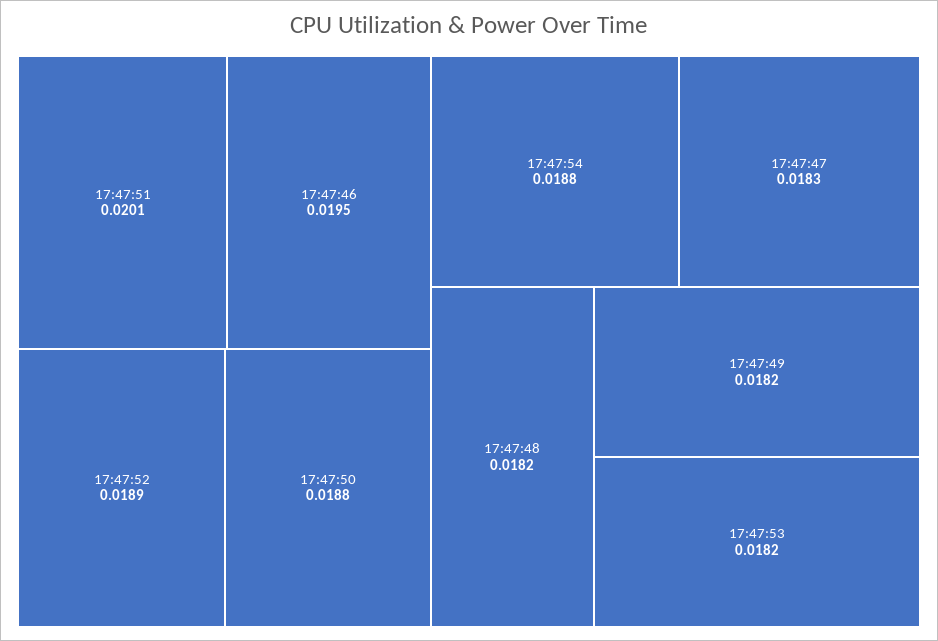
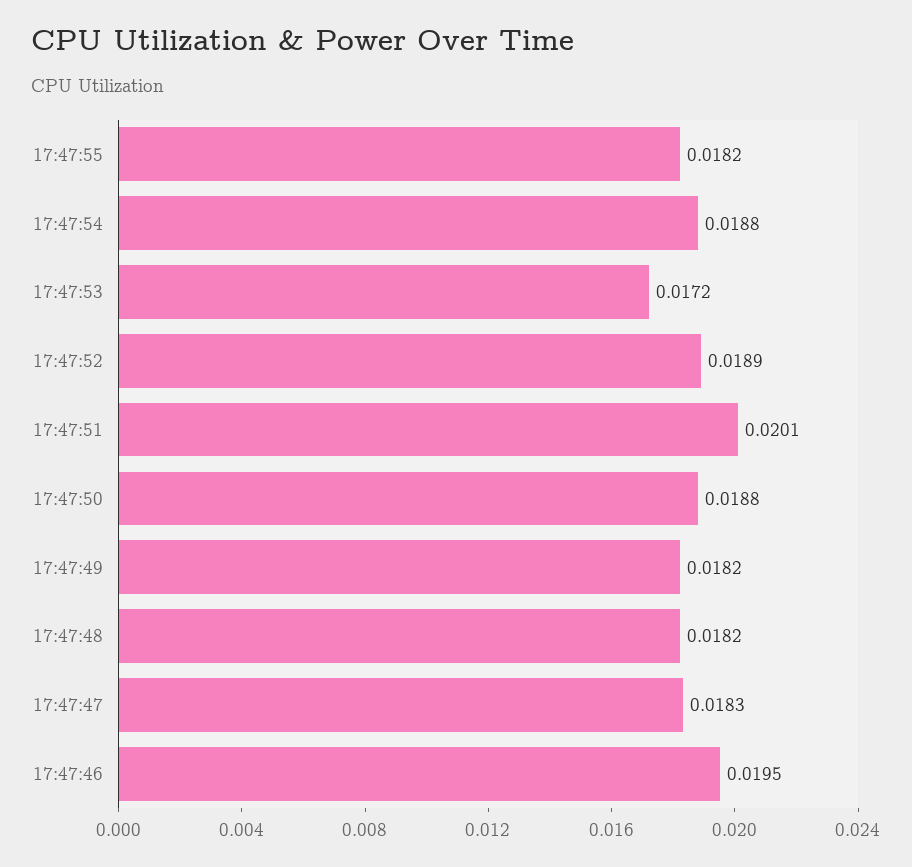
17:47:53: 0.0182 -> 0.0172
17:47:55: none -> 0.0182

